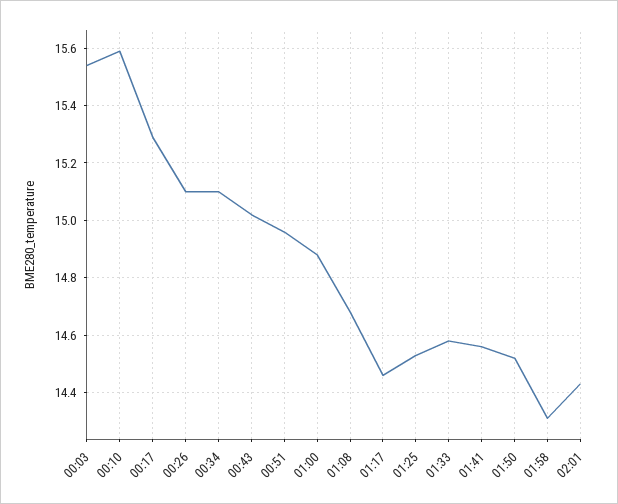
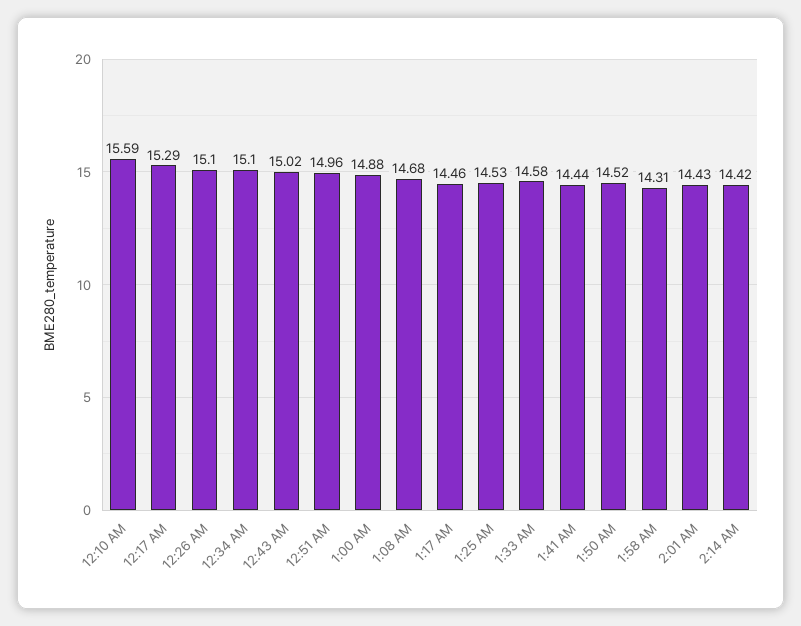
00:03: 15.55 -> none
01:41: 14.55 -> 14.44
2:14 AM: none -> 14.42

